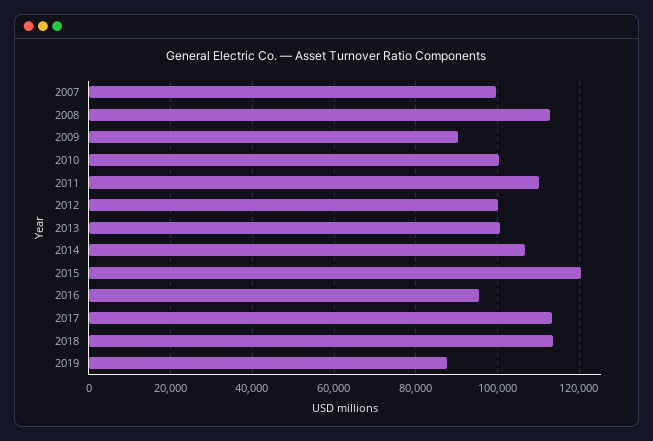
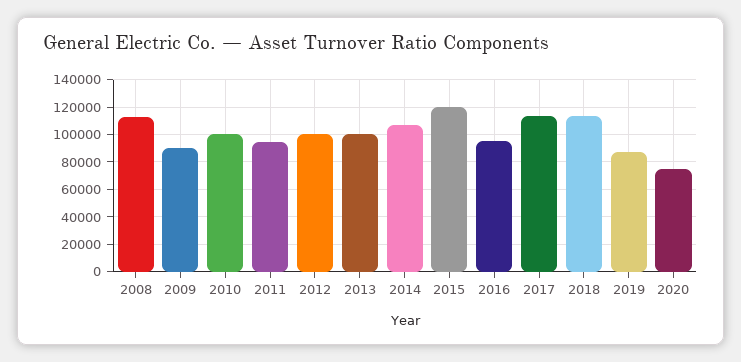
2007: 100000 -> none
2011: 110000 -> 95000
2020: none -> 75000

